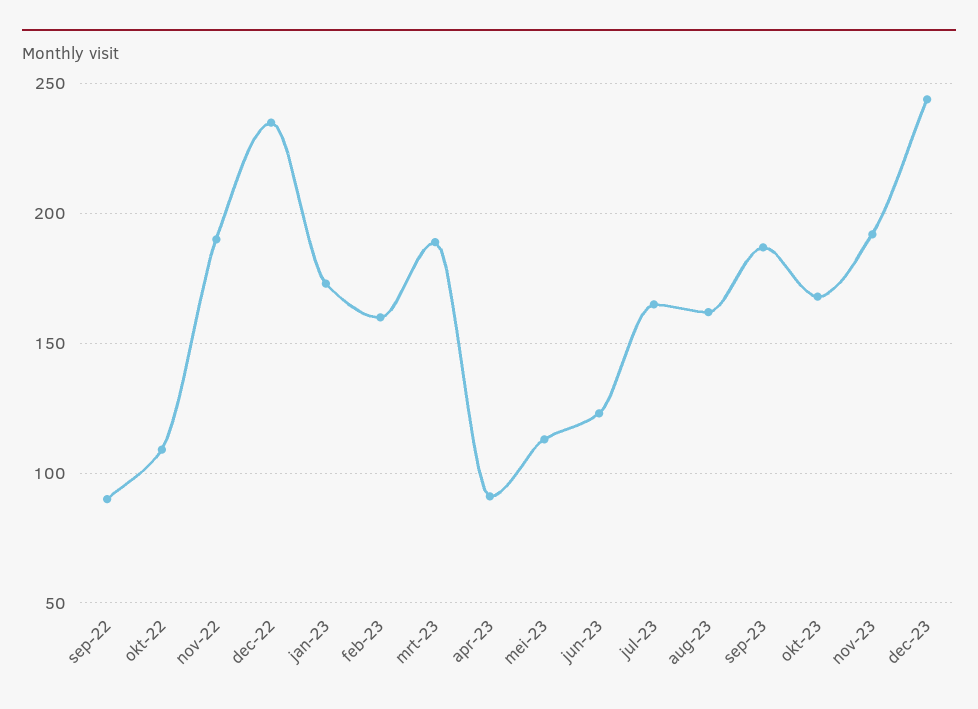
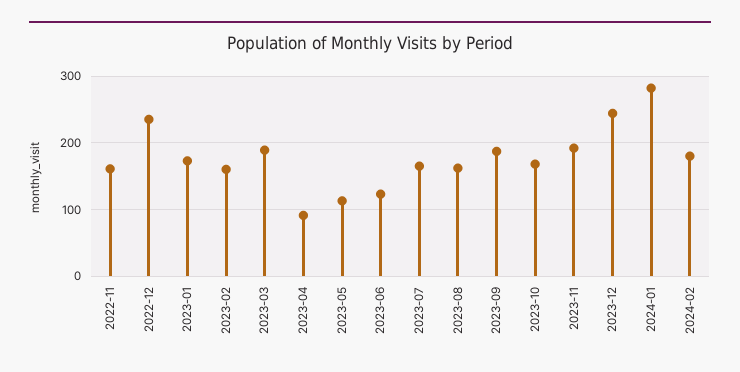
sep-22: 90 -> none
okt-22: 110 -> none
nov-22: 190 -> 160
2024-01: none -> 280
2024-02: none -> 180

